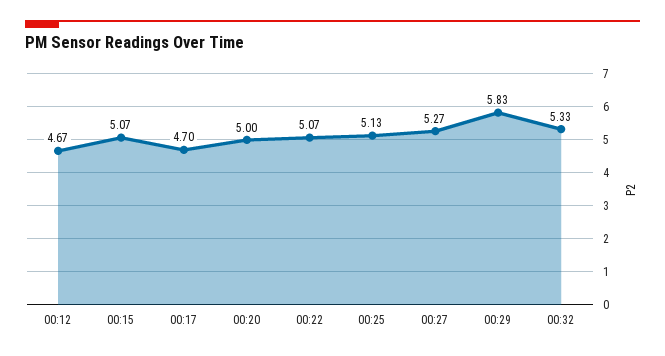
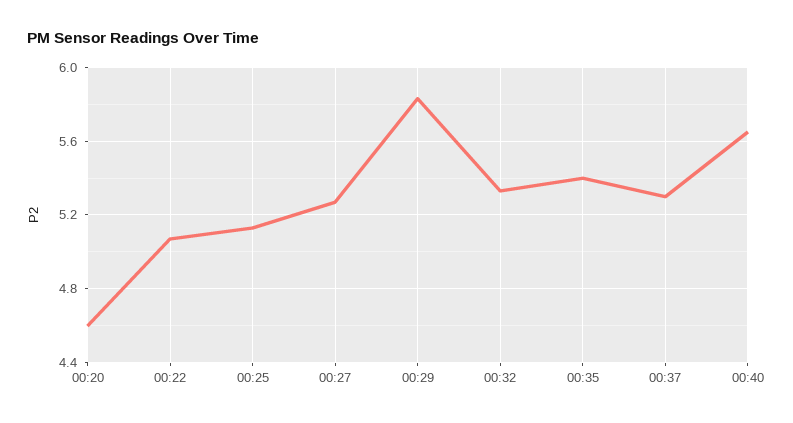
00:12: 4.67 -> none
00:15: 5.07 -> none
00:17: 4.7 -> none
00:20: 5 -> 4.6
00:35: none -> 5.4
00:37: none -> 5.3
00:40: none -> 5.65

